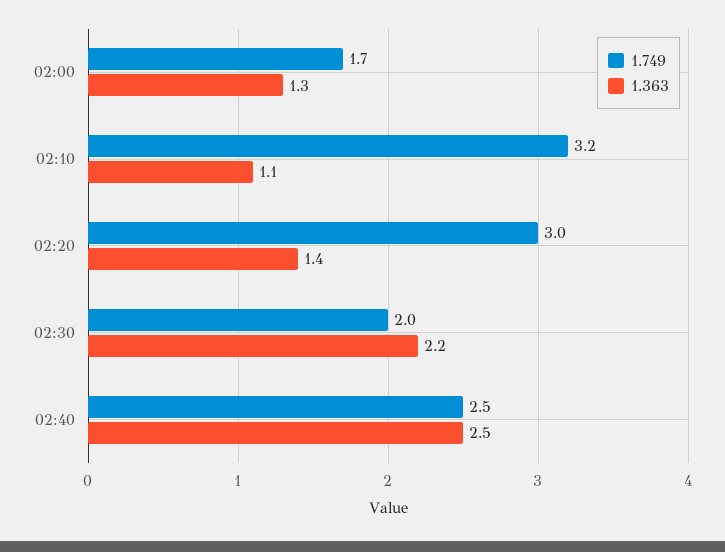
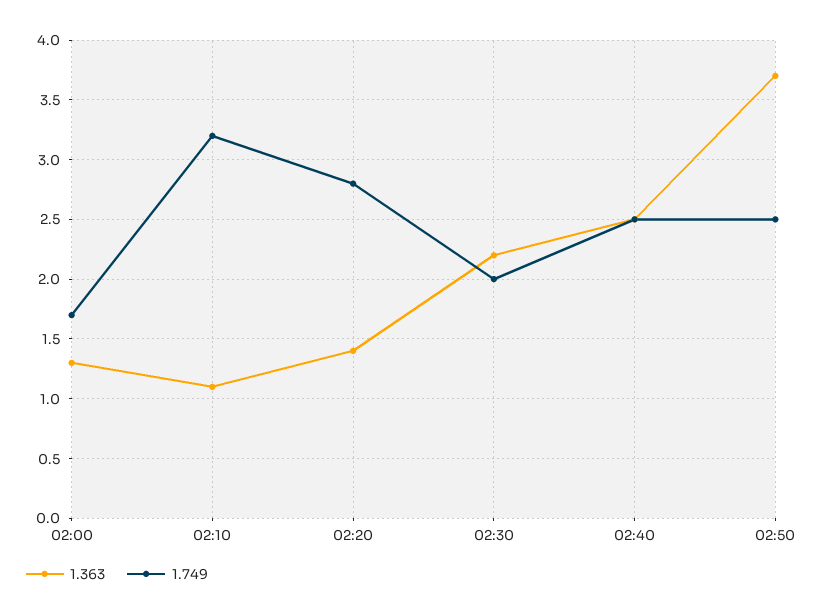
1.749, 02:20: 3 -> 2.8
1.363, 02:50: none -> 3.7
1.749, 02:50: none -> 2.5

